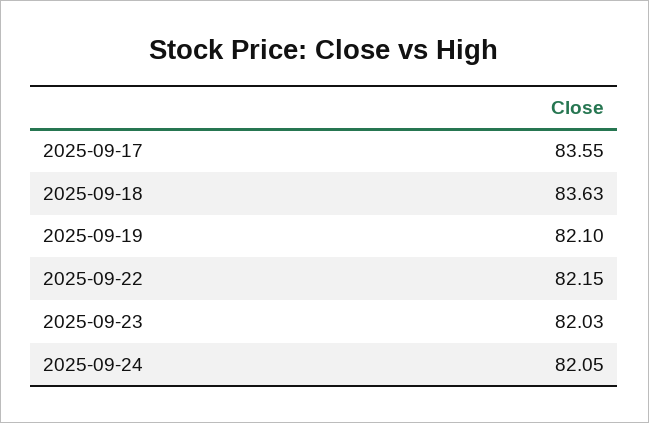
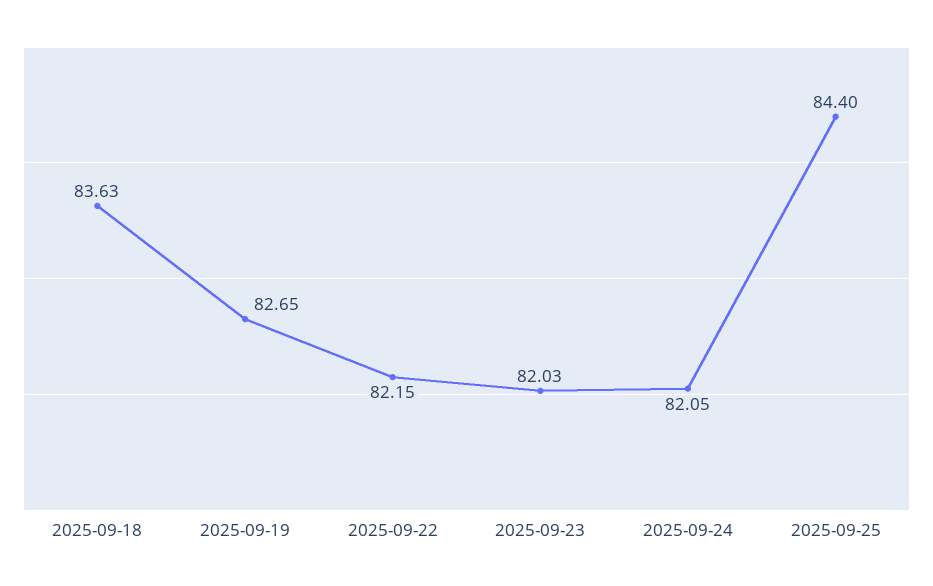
2025-09-17: 83.55 -> none
2025-09-19: 82.1 -> 82.65
2025-09-25: none -> 84.4

